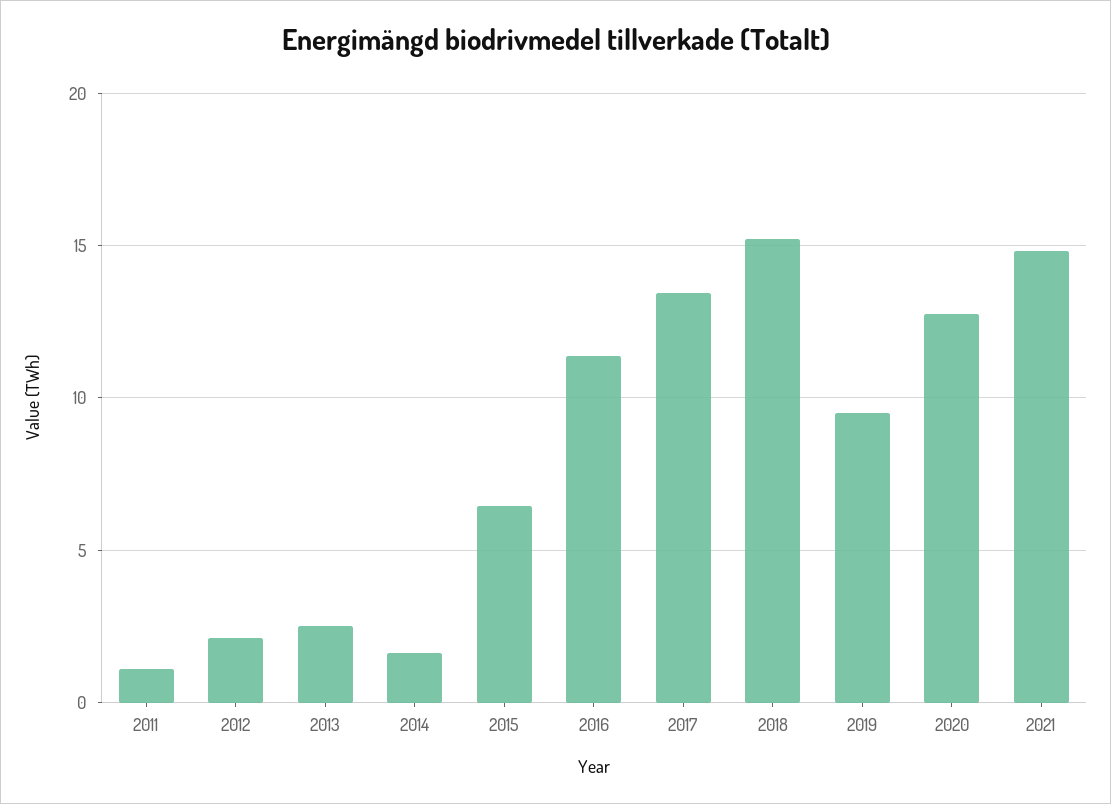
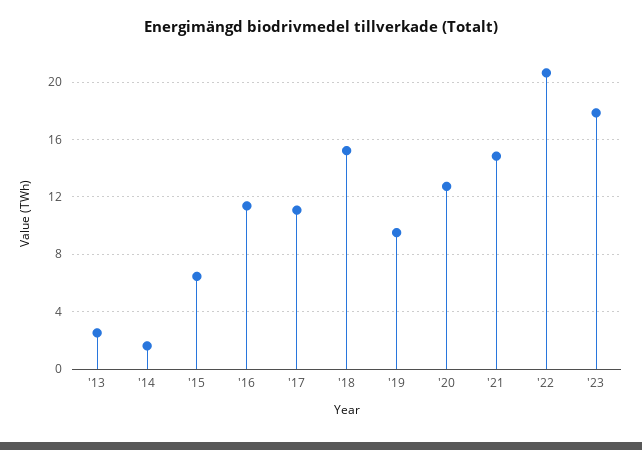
2011: 1 -> none
2012: 2 -> none
2017: 13.5 -> 11
'22: none -> 20.5
'23: none -> 18

